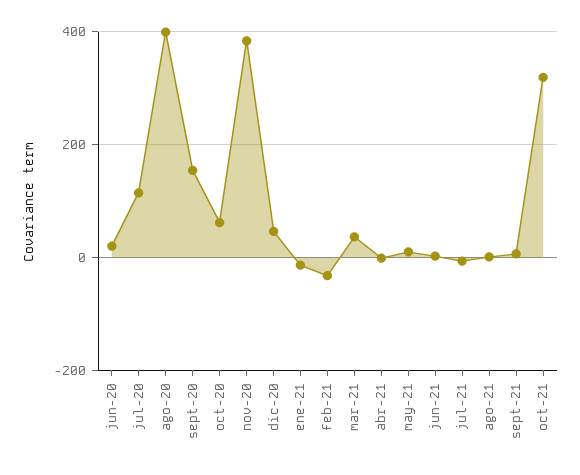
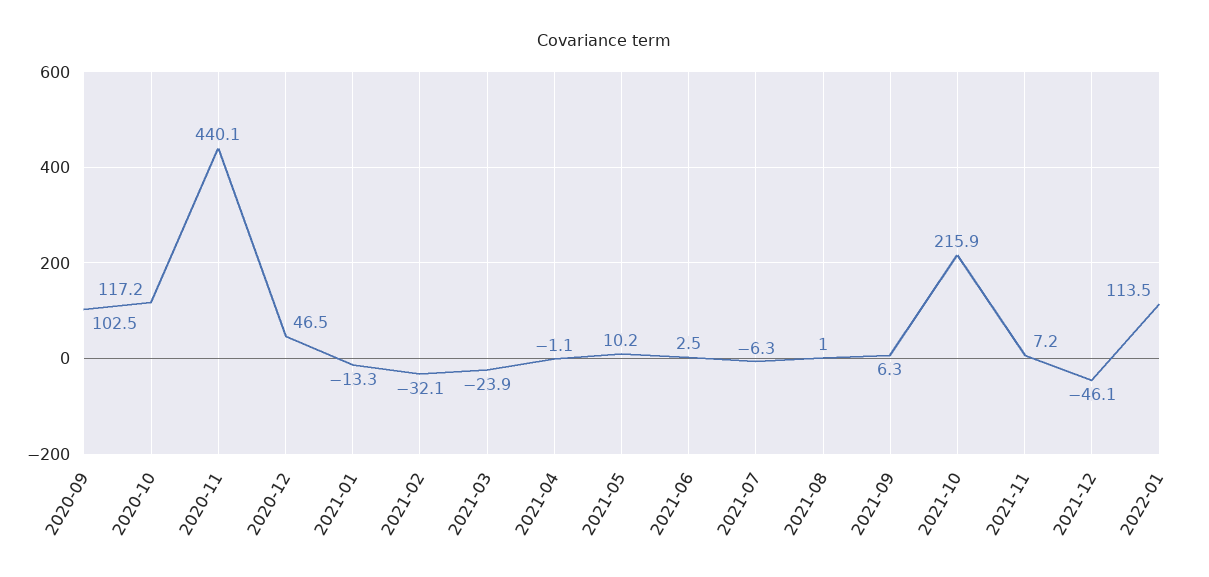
jun-20: 20 -> none
jul-20: 120 -> none
ago-20: 400 -> none
sept-20: 160 -> 102.5
oct-20: 60 -> 117.2
nov-20: 380 -> 440.1
mar-21: 40 -> -23.9
oct-21: 320 -> 215.9
2021-11: none -> 7.2
2021-12: none -> -46.1
2022-01: none -> 113.5

